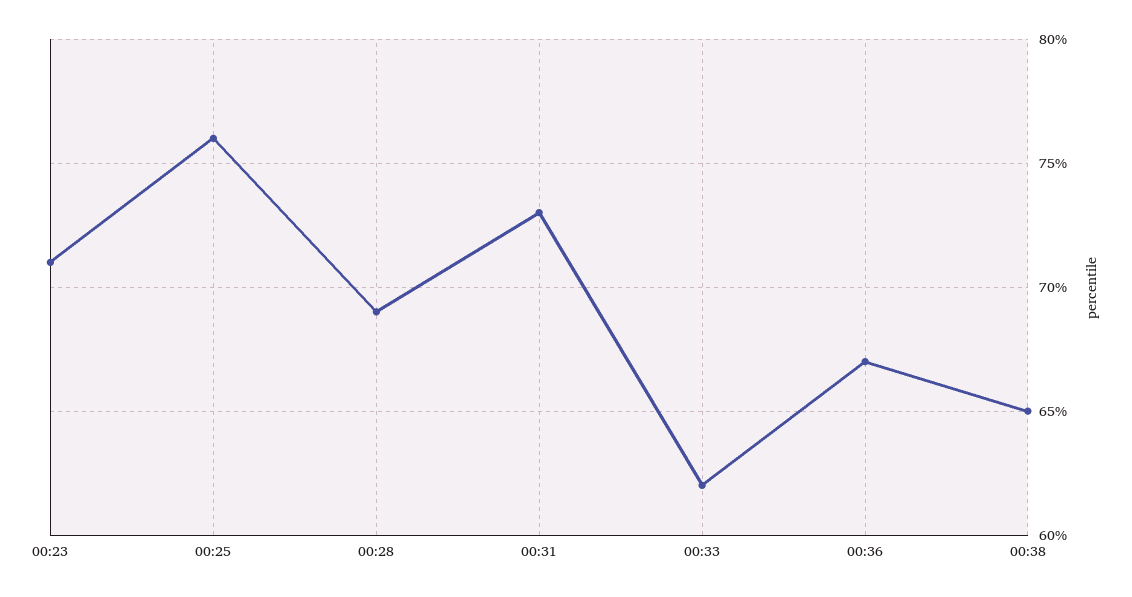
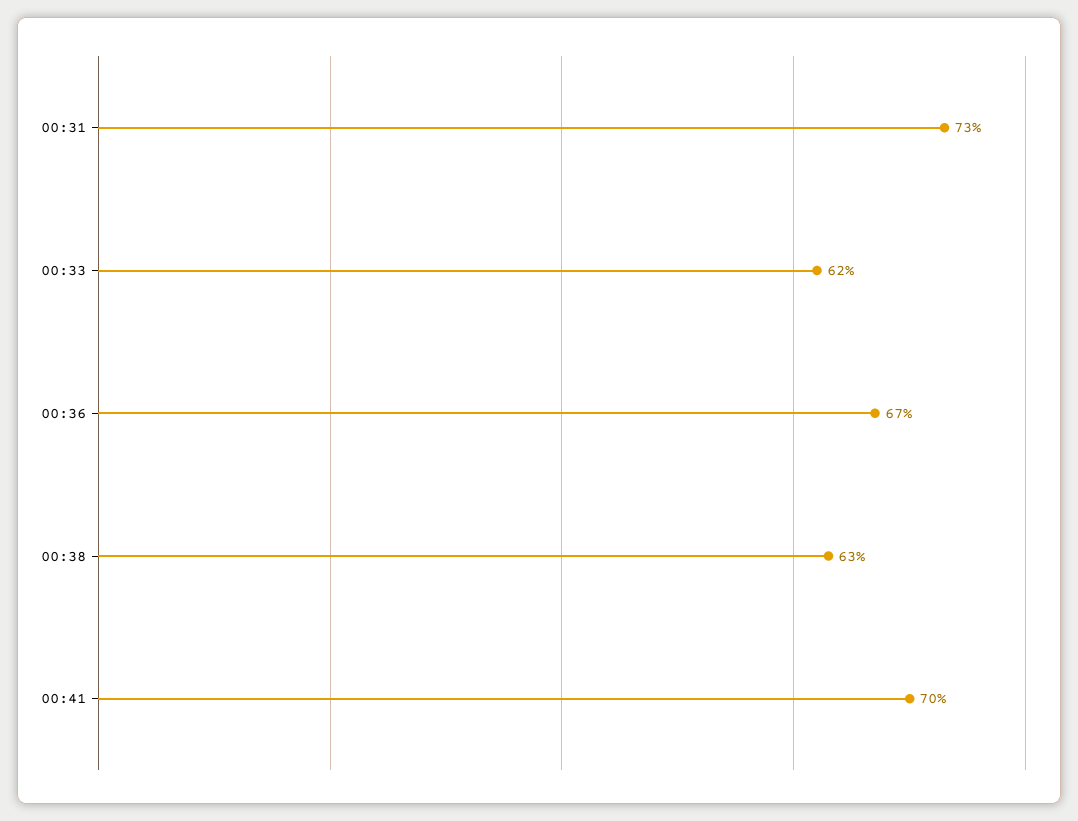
00:23: 71 -> none
00:25: 76 -> none
00:28: 69 -> none
00:38: 65 -> 63
00:41: none -> 70

